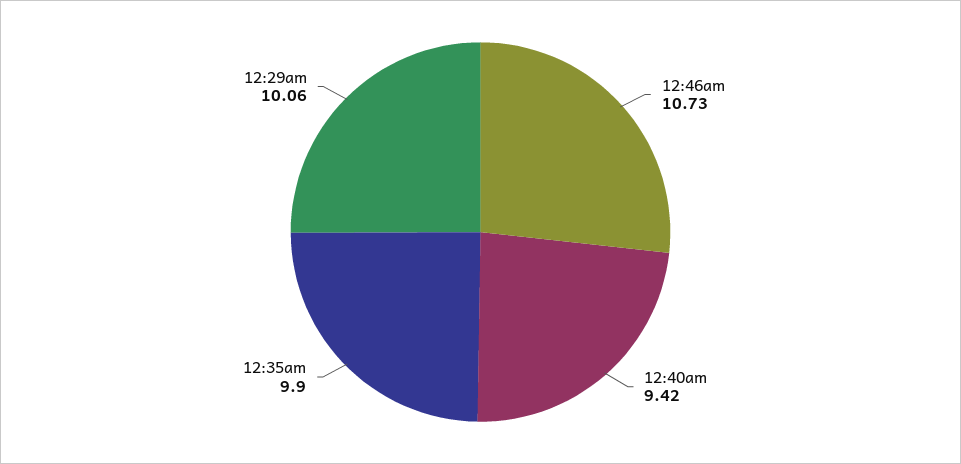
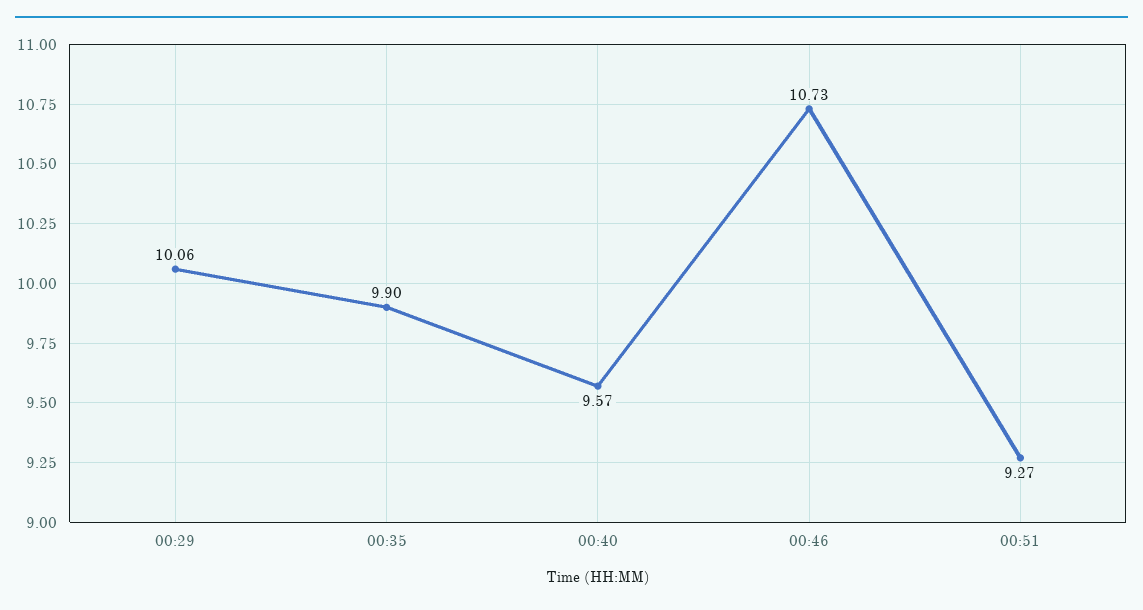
12:40am: 9.42 -> 9.57
00:51: none -> 9.27

